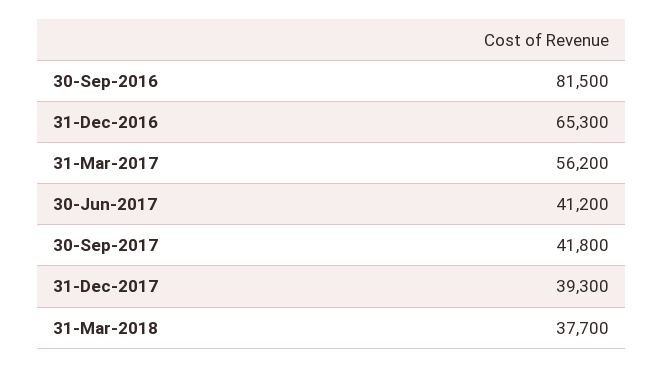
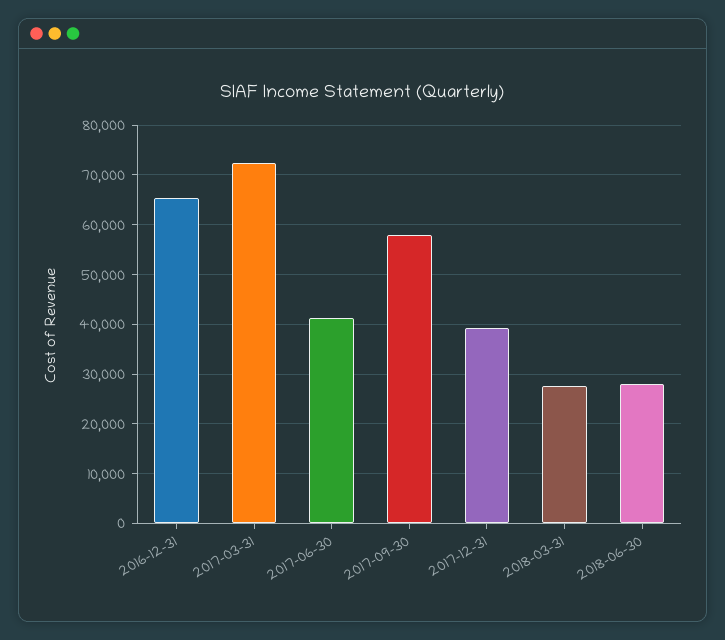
30-Sep-2016: 81500 -> none
31-Mar-2017: 56200 -> 72000
30-Sep-2017: 41800 -> 58000
31-Mar-2018: 37700 -> 28000
2018-06-30: none -> 28000

